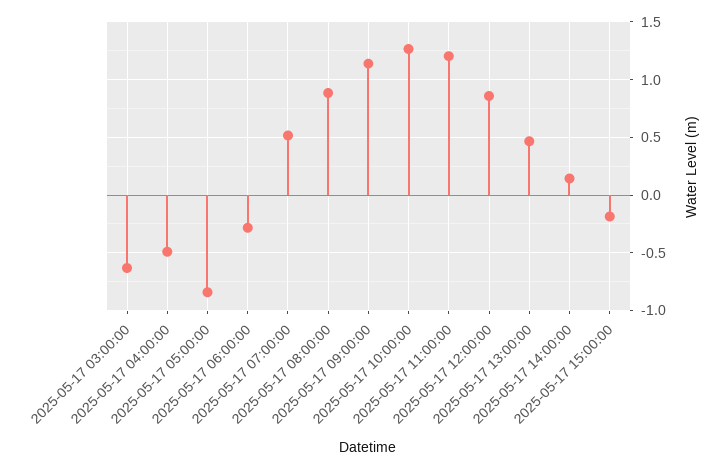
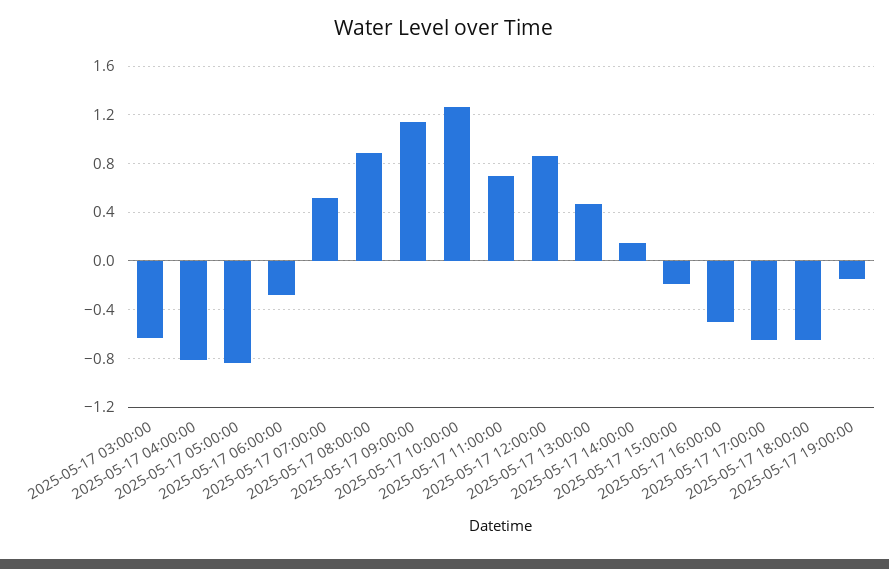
2025-05-17 04:00:00: -0.5 -> -0.8
2025-05-17 11:00:00: 1.2 -> 0.7
2025-05-17 16:00:00: none -> -0.5
2025-05-17 17:00:00: none -> -0.65
2025-05-17 18:00:00: none -> -0.65
2025-05-17 19:00:00: none -> -0.15

